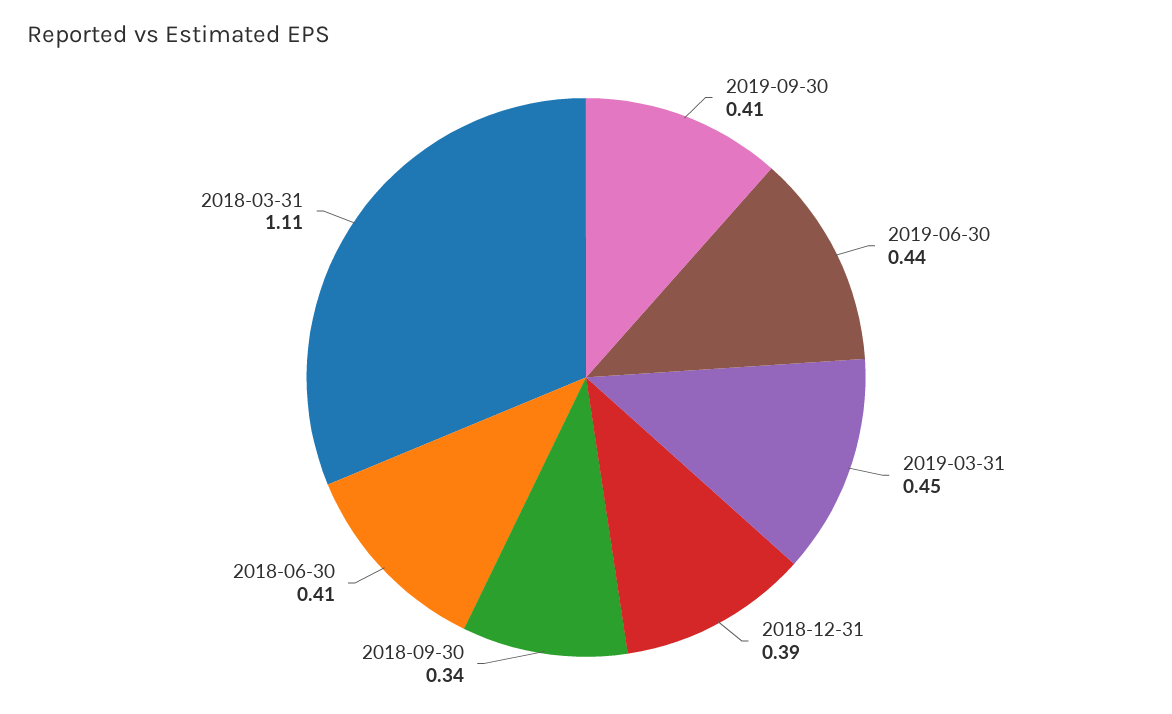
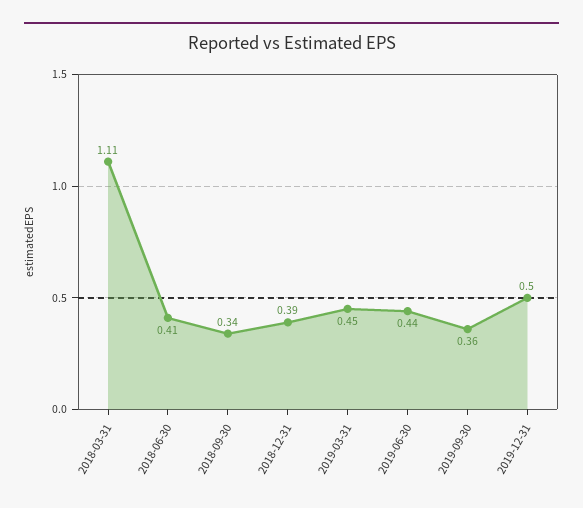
2019-09-30: 0.41 -> 0.36
2019-12-31: none -> 0.5

